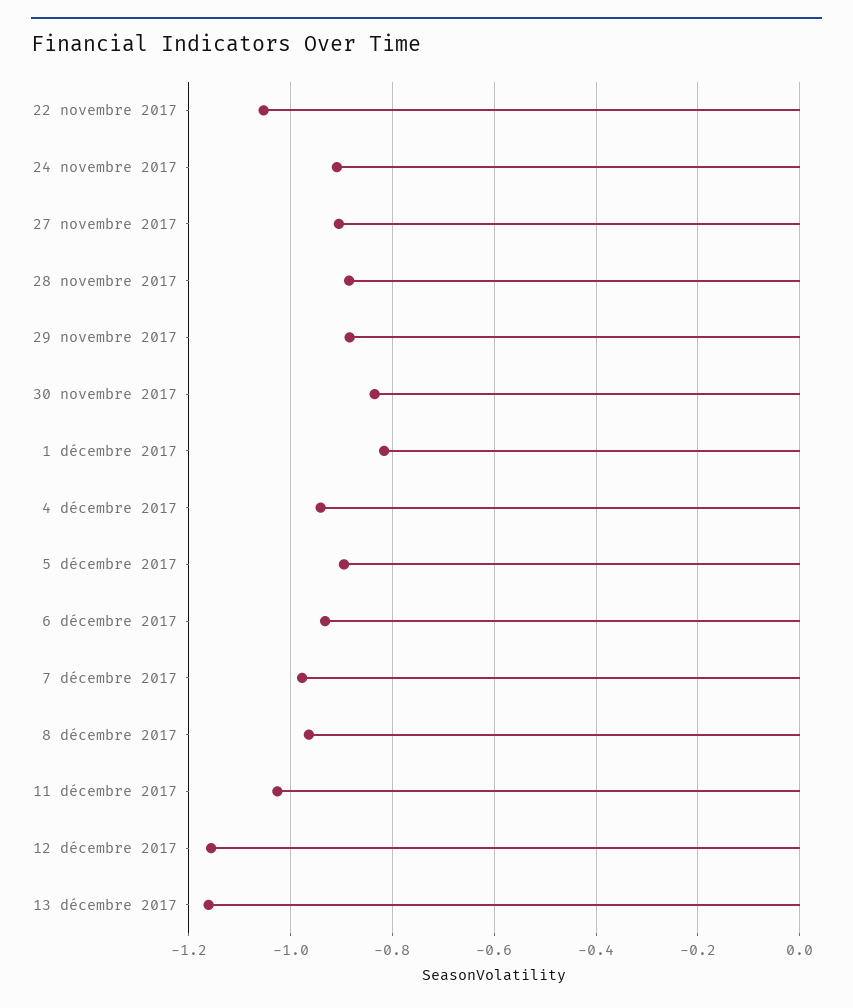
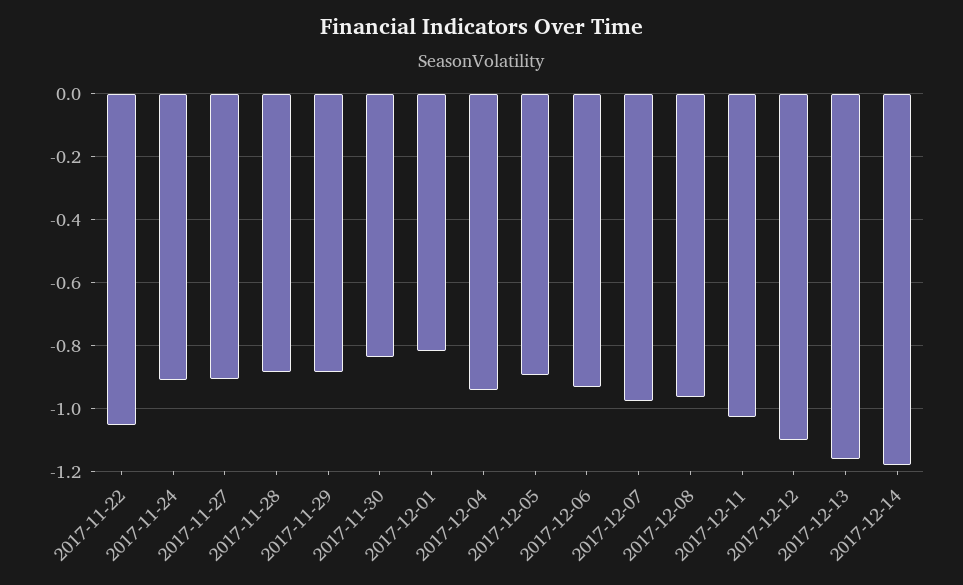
12 décembre 2017: -1.16 -> -1.1
2017-12-14: none -> -1.18

